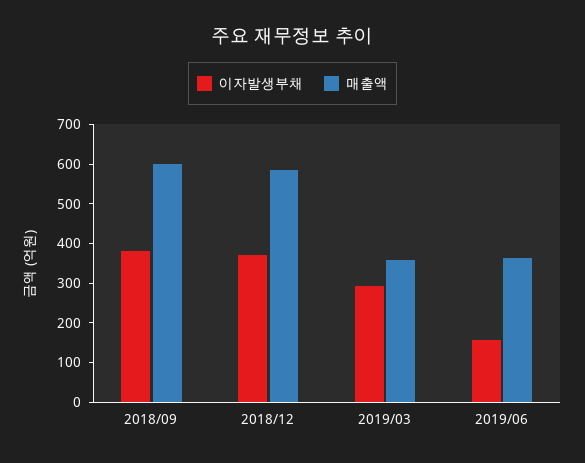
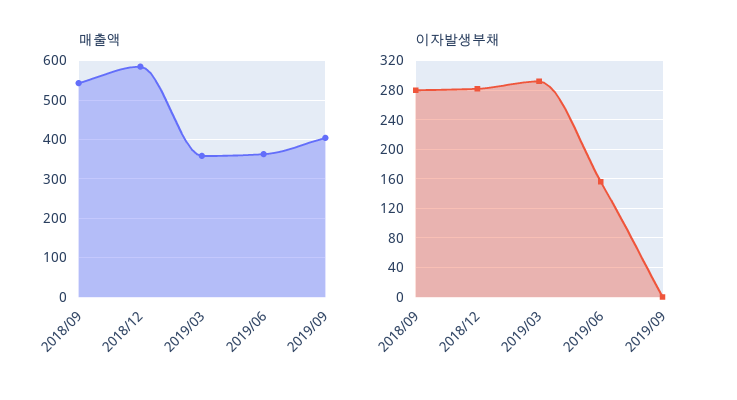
이자발생부채, 2018/09: 375 -> 280
매출액, 2018/09: 600 -> 540
이자발생부채, 2018/12: 375 -> 280
매출액, 2019/09: none -> 400
이자발생부채, 2019/09: none -> 0

